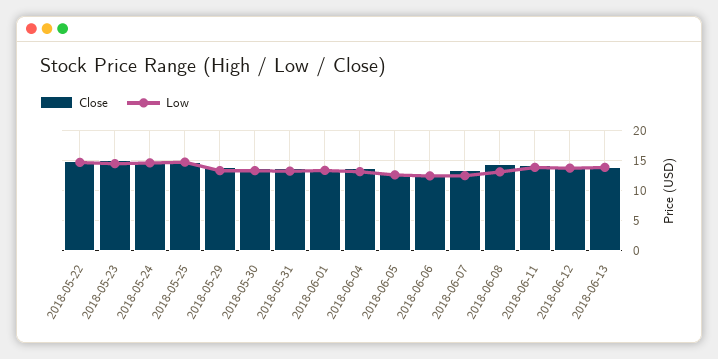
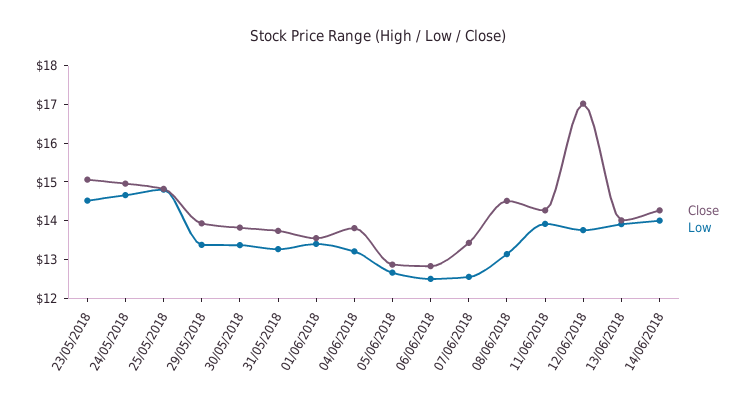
Close, 2018-05-22: 15 -> none
Low, 2018-05-22: 15 -> none
Close, 2018-06-12: 14 -> 17
Close, 14/06/2018: none -> 14.25
Low, 14/06/2018: none -> 14

